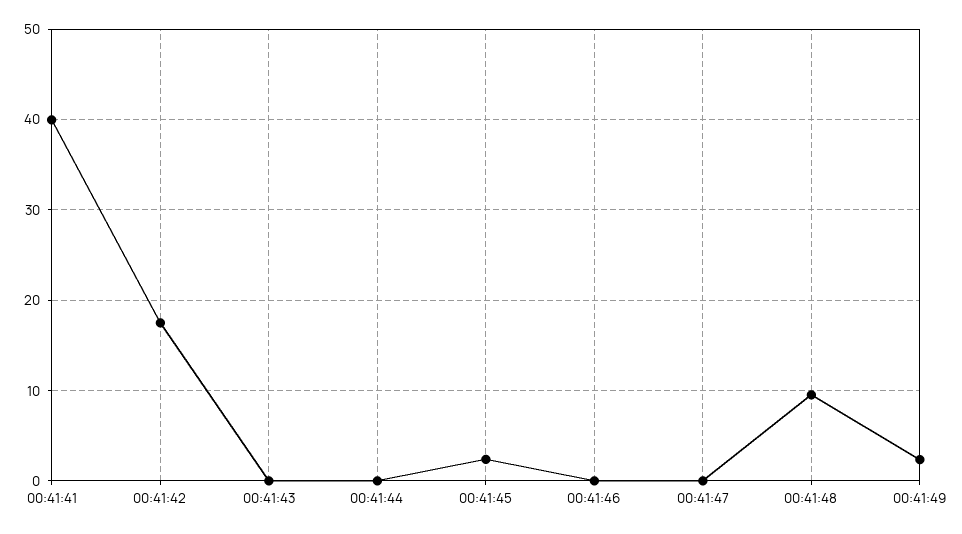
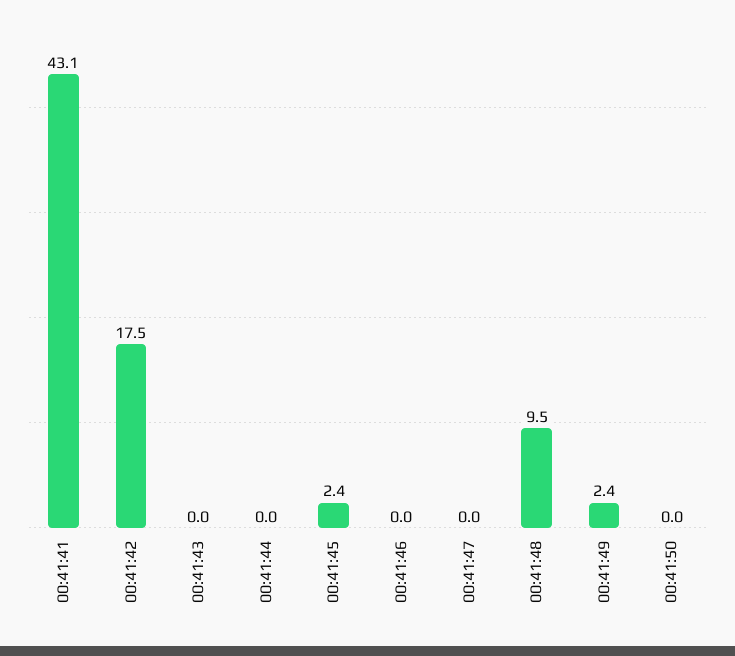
00:41:41: 40 -> 43.1
00:41:50: none -> 0

